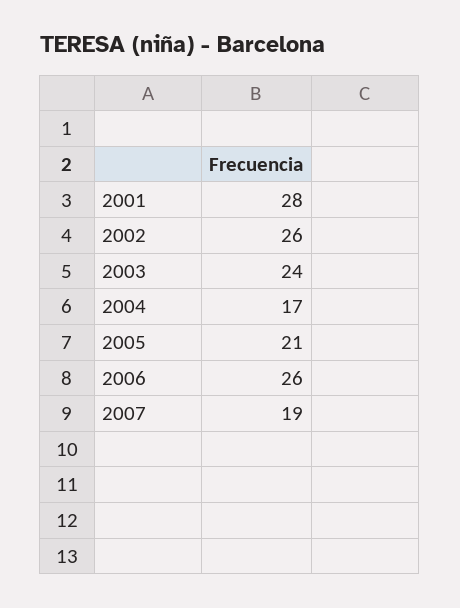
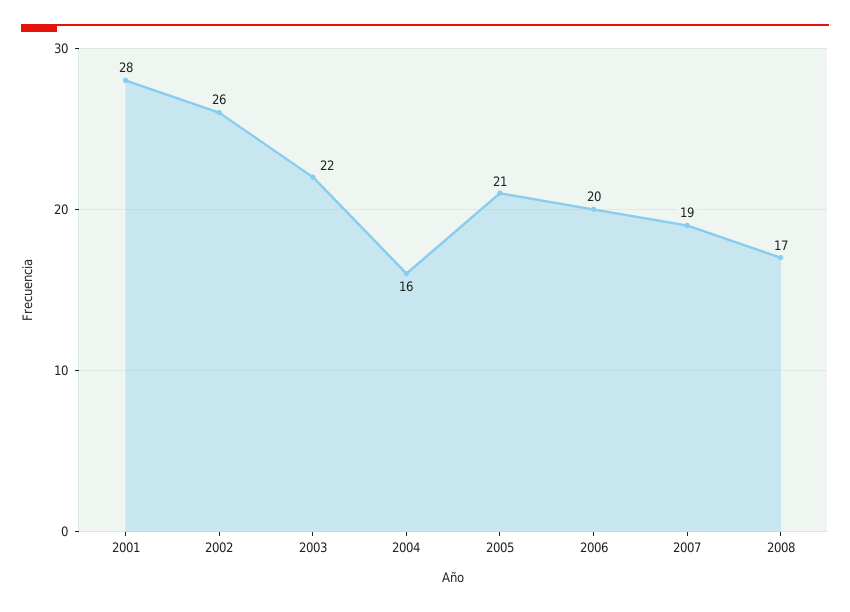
2003: 24 -> 22
2004: 17 -> 16
2006: 26 -> 20
2008: none -> 17

